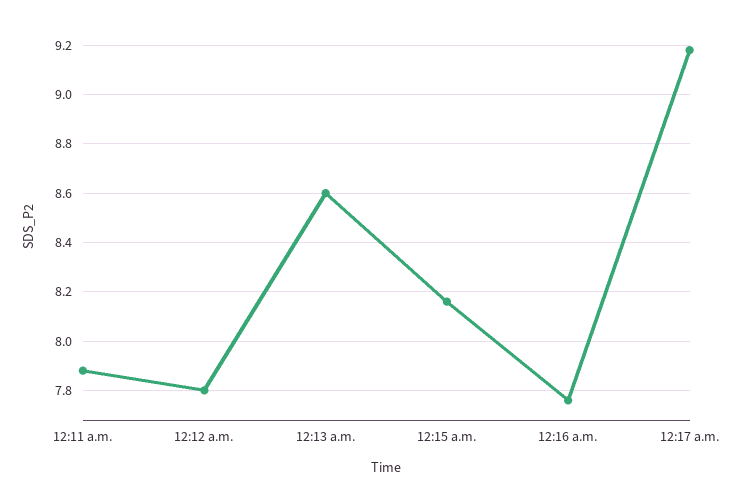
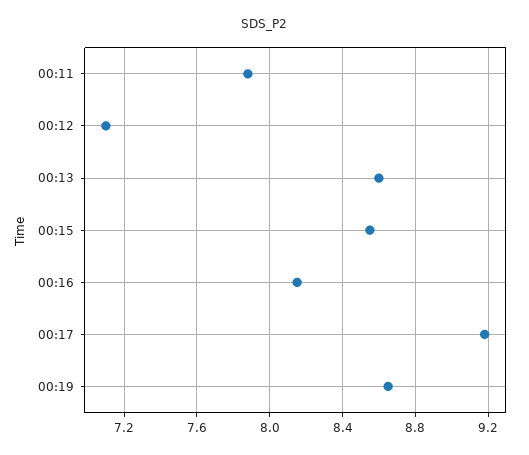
12:12 a.m.: 7.8 -> 7.1
12:15 a.m.: 8.15 -> 8.55
12:16 a.m.: 7.75 -> 8.15
00:19: none -> 8.65

